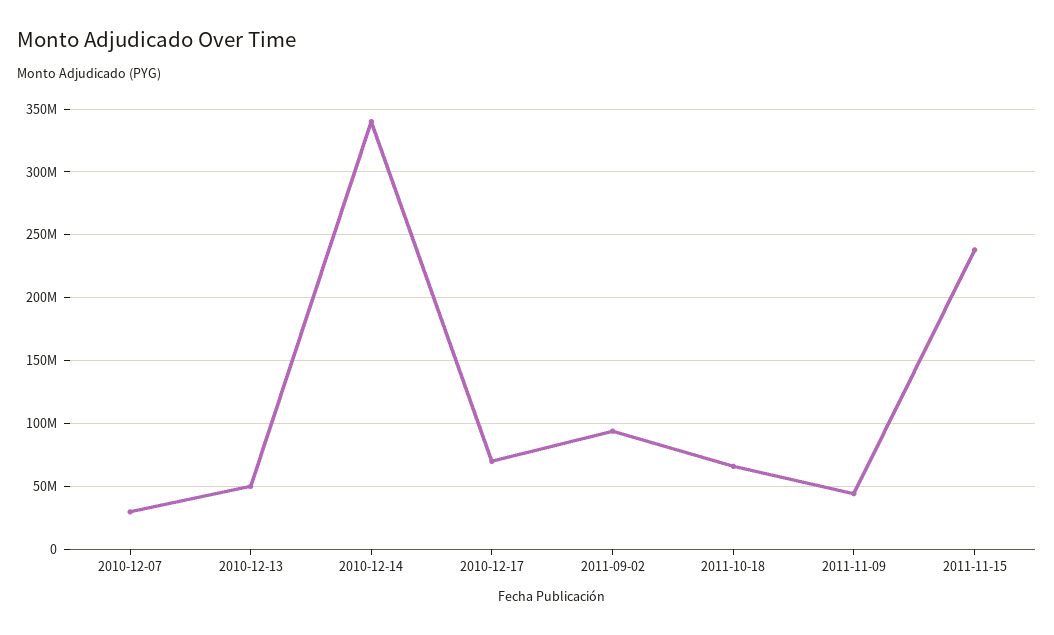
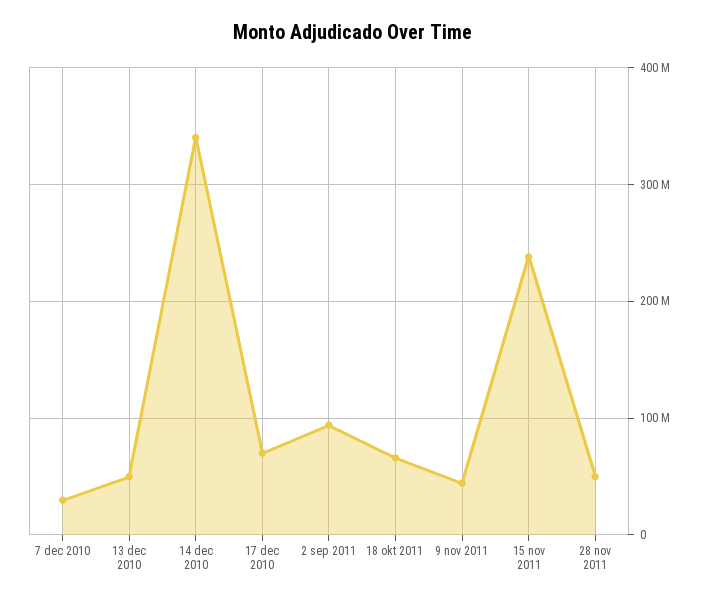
28 nov 2011: none -> 50000000

